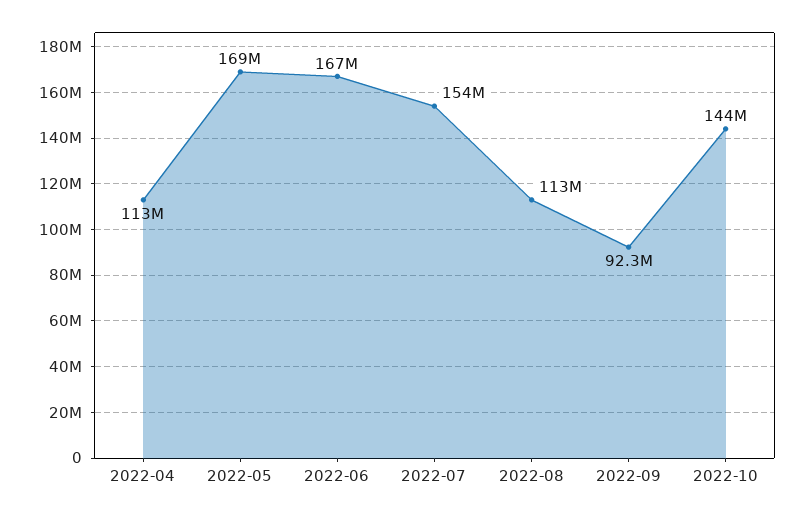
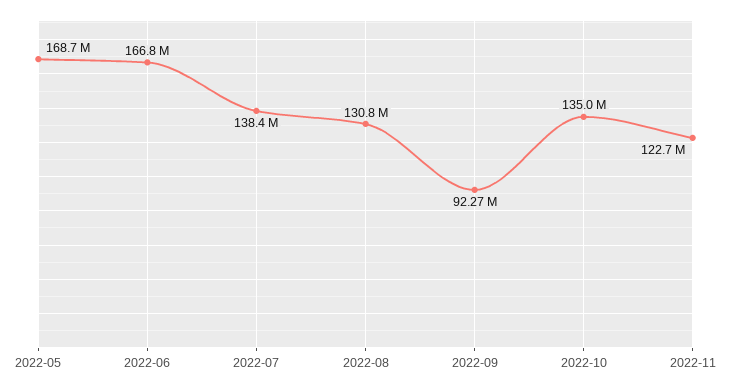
2022-04: 113000000 -> none
2022-07: 154000000 -> 138400000
2022-08: 113000000 -> 130800000
2022-10: 144000000 -> 135000000
2022-11: none -> 122700000

